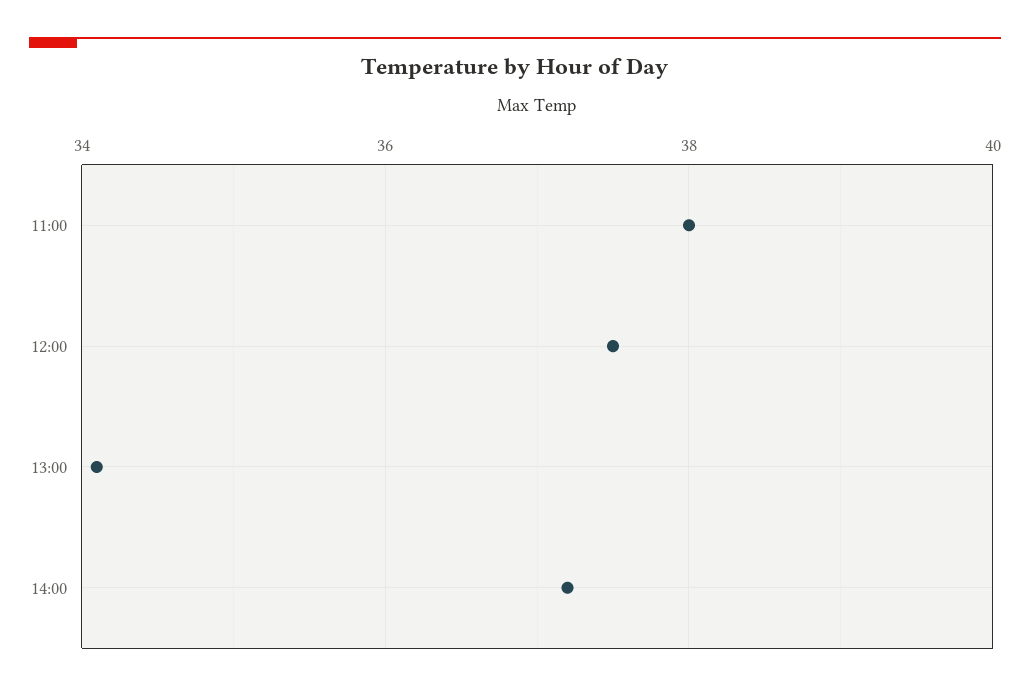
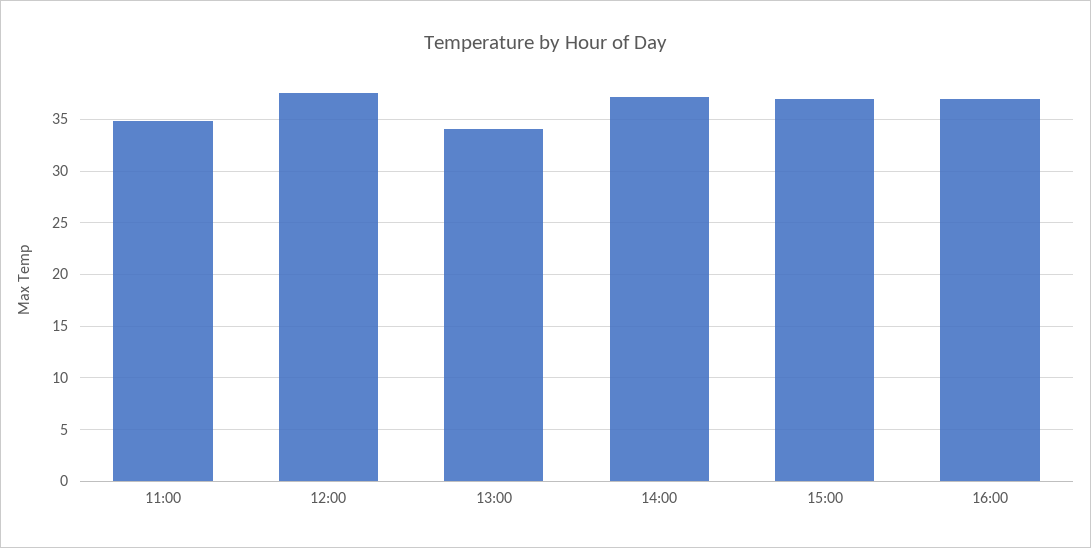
11:00: 38 -> 35
15:00: none -> 37
16:00: none -> 37

